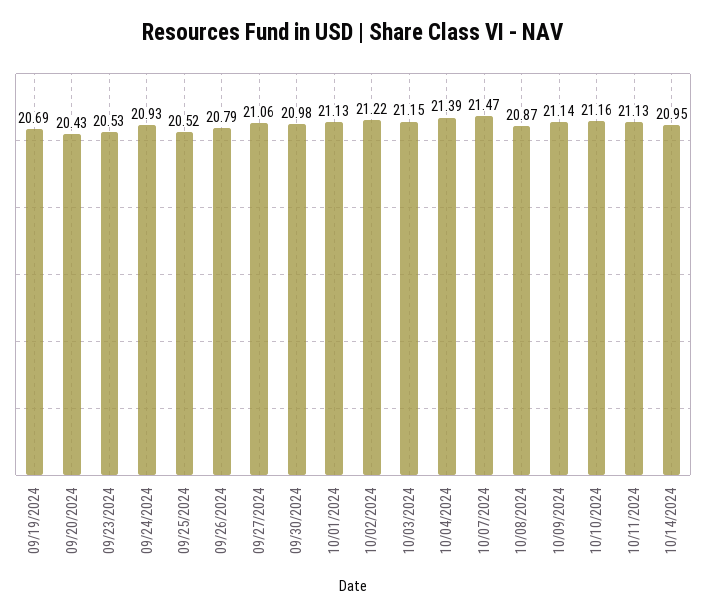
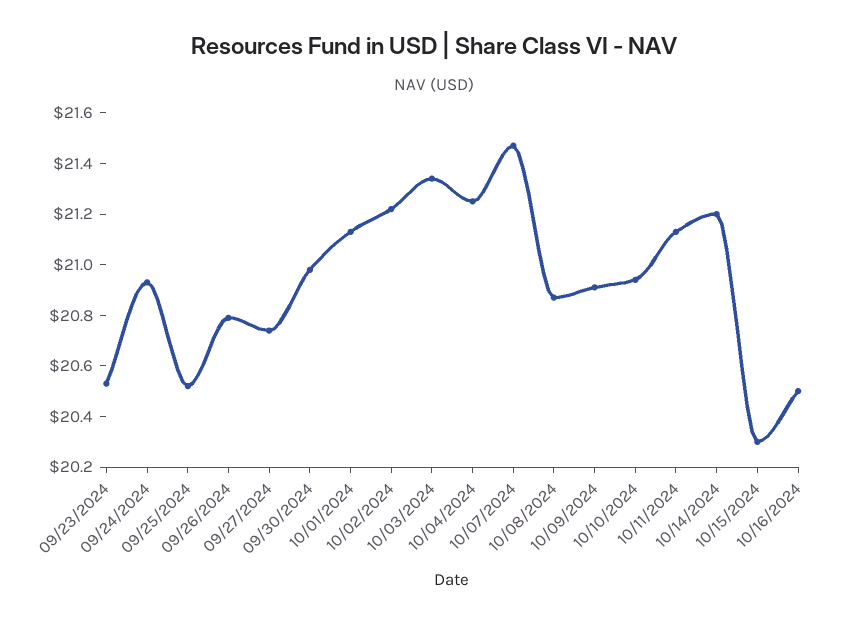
09/19/2024: 20.69 -> none
09/20/2024: 20.43 -> none
09/27/2024: 21.06 -> 20.75
10/03/2024: 21.15 -> 21.35
10/04/2024: 21.39 -> 21.25
10/09/2024: 21.14 -> 20.9
10/10/2024: 21.16 -> 20.95
10/14/2024: 20.95 -> 21.2
10/15/2024: none -> 20.3
10/16/2024: none -> 20.5

